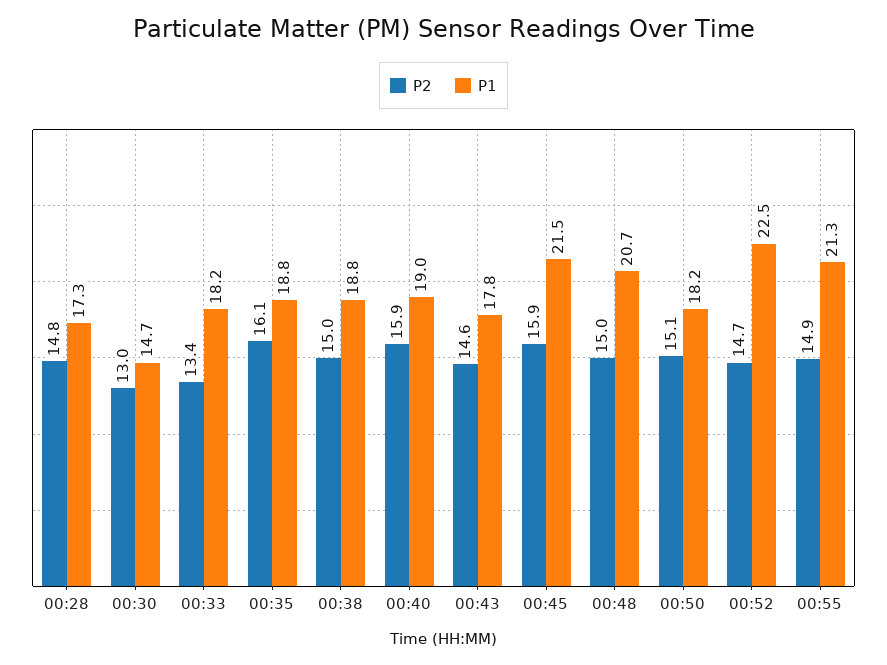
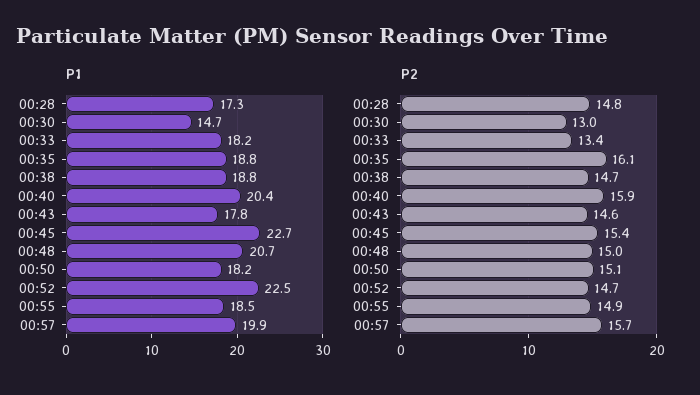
P2, 00:38: 15 -> 14.7
P1, 00:40: 19 -> 20.4
P2, 00:45: 15.9 -> 15.4
P1, 00:45: 21.5 -> 22.7
P1, 00:55: 21.3 -> 18.5
P1, 00:57: none -> 19.9
P2, 00:57: none -> 15.7

